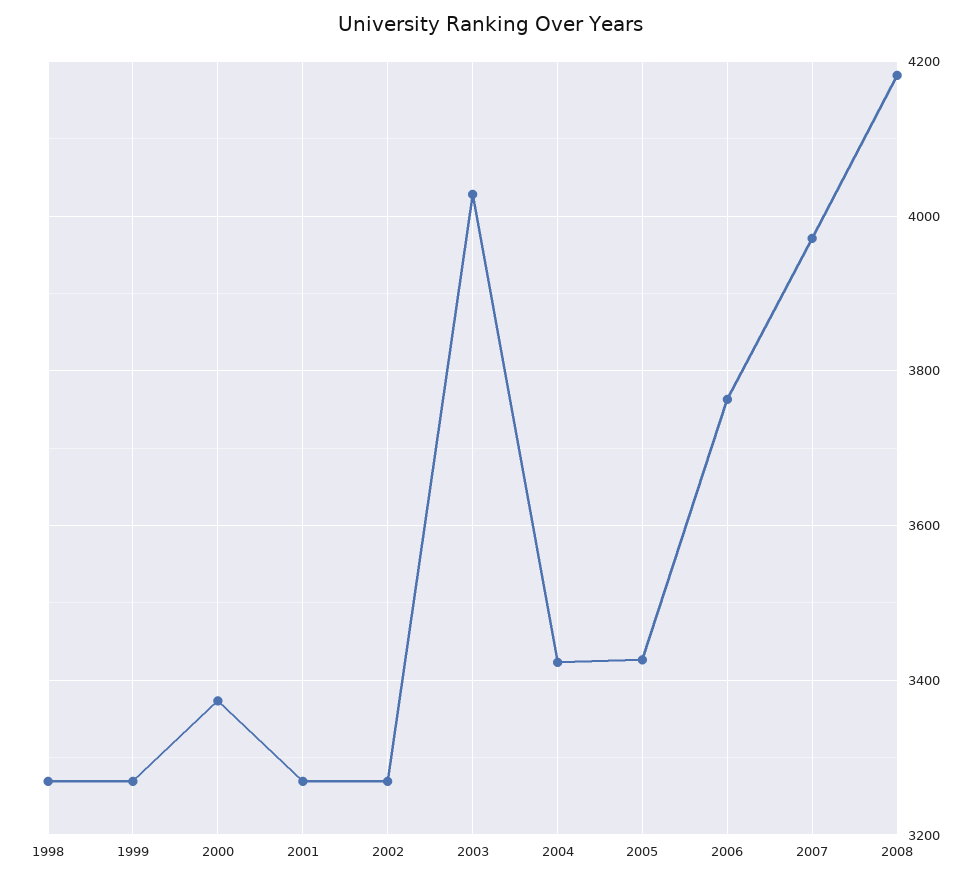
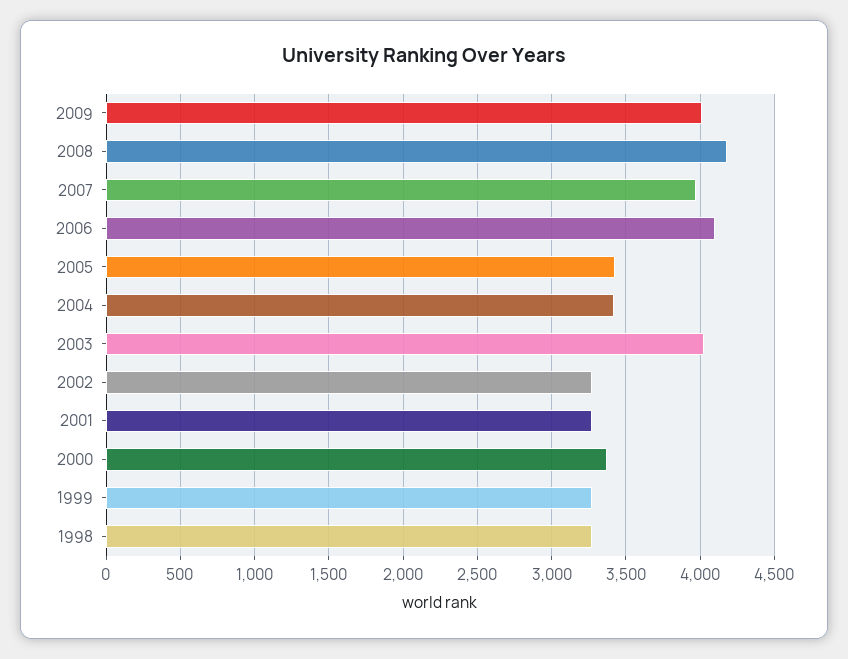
2006: 3760 -> 4100
2009: none -> 4000

